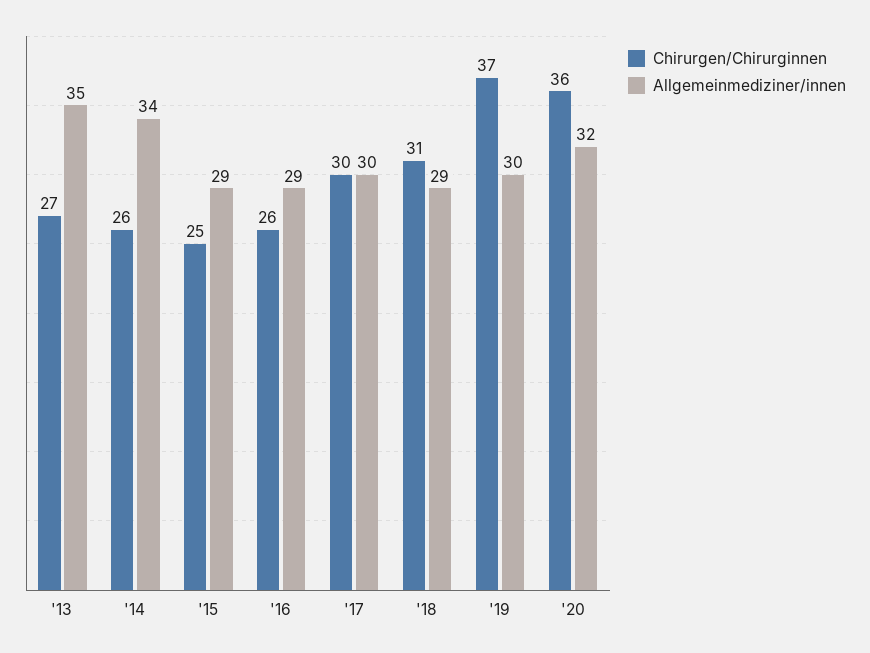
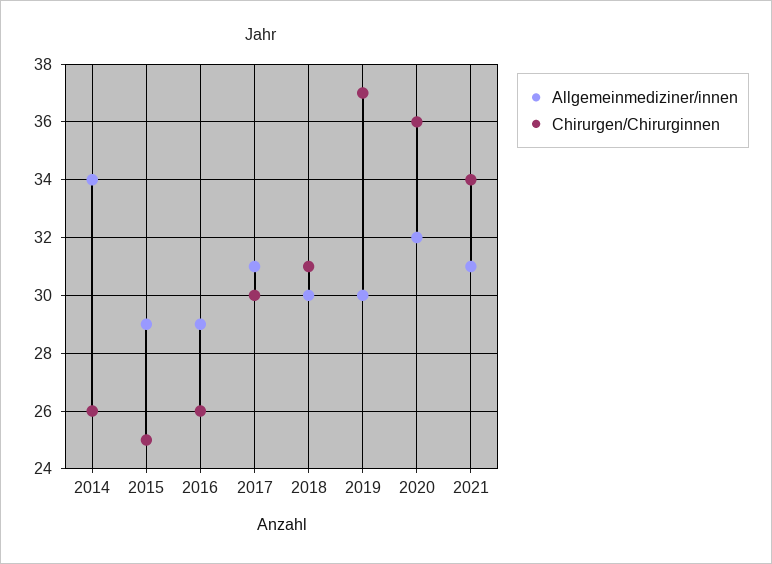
Chirurgen/Chirurginnen, '13: 27 -> none
Allgemeinmediziner/innen, '13: 35 -> none
Allgemeinmediziner/innen, '17: 30 -> 31
Allgemeinmediziner/innen, '18: 29 -> 30
Allgemeinmediziner/innen, 2021: none -> 31
Chirurgen/Chirurginnen, 2021: none -> 34

